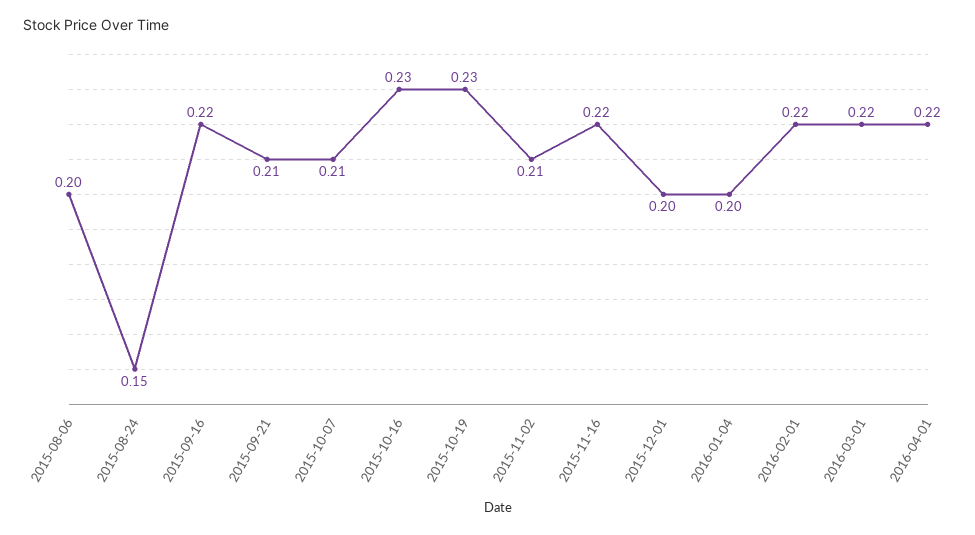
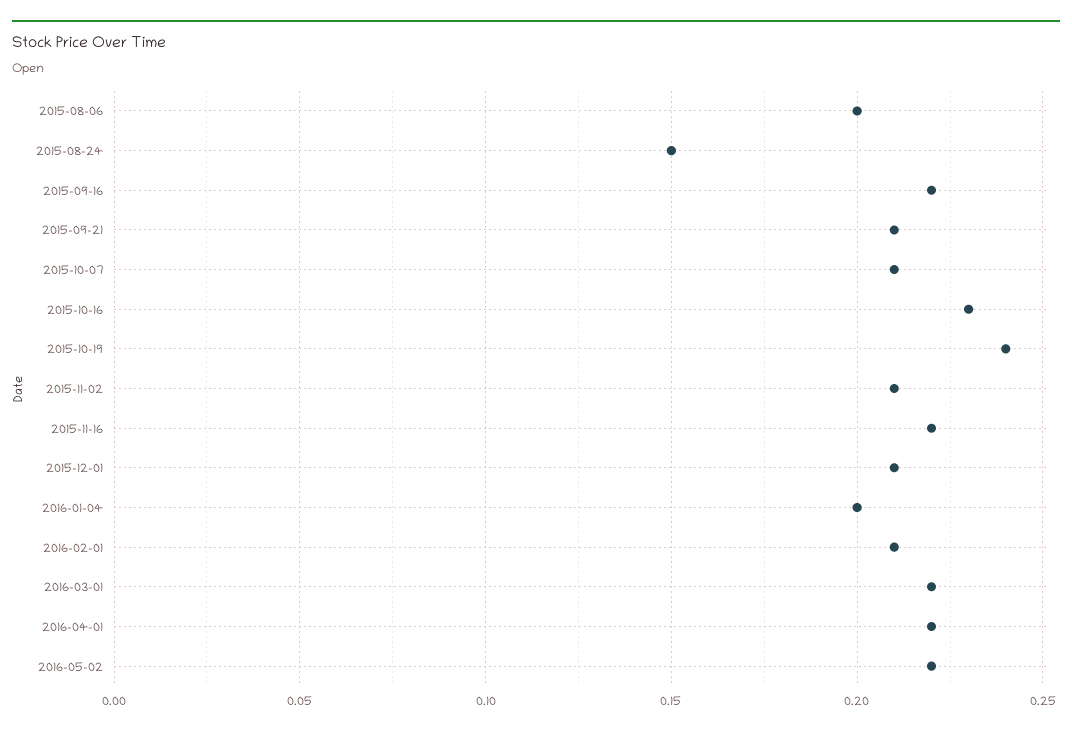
2015-10-19: 0.23 -> 0.24
2015-12-01: 0.2 -> 0.21
2016-02-01: 0.22 -> 0.21
2016-05-02: none -> 0.22

